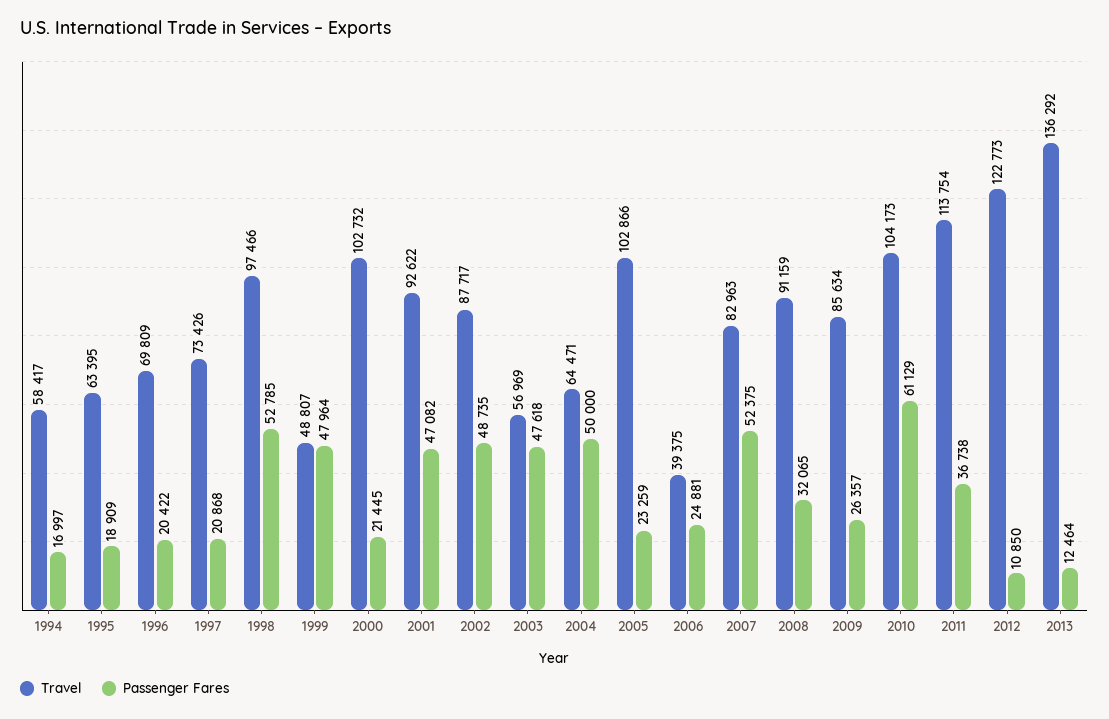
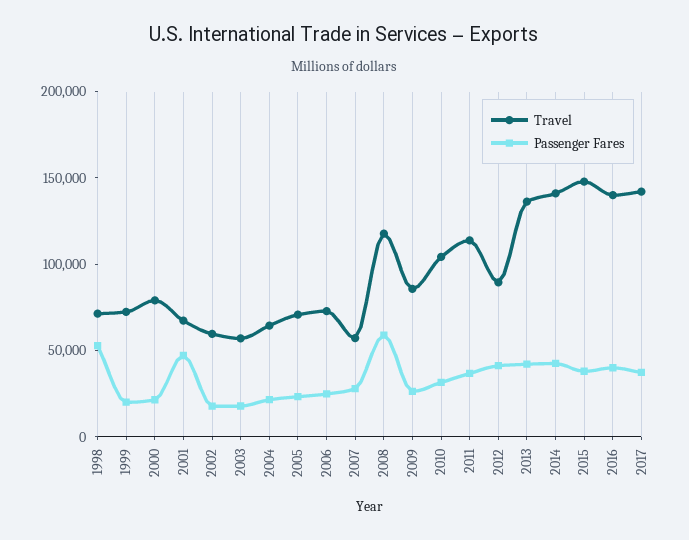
Travel, 1994: 58417 -> none
Passenger Fares, 1994: 16997 -> none
Travel, 1995: 63395 -> none
Passenger Fares, 1995: 18909 -> none
Travel, 1996: 69809 -> none
Passenger Fares, 1996: 20422 -> none
Travel, 1997: 73426 -> none
Passenger Fares, 1997: 20868 -> none
Travel, 1998: 97466 -> 70000
Travel, 1999: 48807 -> 70000
Passenger Fares, 1999: 47964 -> 20000
Travel, 2000: 102732 -> 80000
Travel, 2001: 92622 -> 70000
Travel, 2002: 87717 -> 60000
Passenger Fares, 2002: 48735 -> 20000
Passenger Fares, 2003: 47618 -> 20000
Passenger Fares, 2004: 50000 -> 20000
Travel, 2005: 102866 -> 70000
Travel, 2006: 39375 -> 70000
Travel, 2007: 82963 -> 60000
Passenger Fares, 2007: 52375 -> 30000
Travel, 2008: 91159 -> 120000
Passenger Fares, 2008: 32065 -> 60000
Passenger Fares, 2010: 61129 -> 30000
Travel, 2012: 122773 -> 90000
Passenger Fares, 2012: 10850 -> 40000
Passenger Fares, 2013: 12464 -> 40000
Travel, 2014: none -> 140000
Passenger Fares, 2014: none -> 40000
Travel, 2015: none -> 150000
Passenger Fares, 2015: none -> 40000
Travel, 2016: none -> 140000
Passenger Fares, 2016: none -> 40000
Travel, 2017: none -> 140000
Passenger Fares, 2017: none -> 40000

